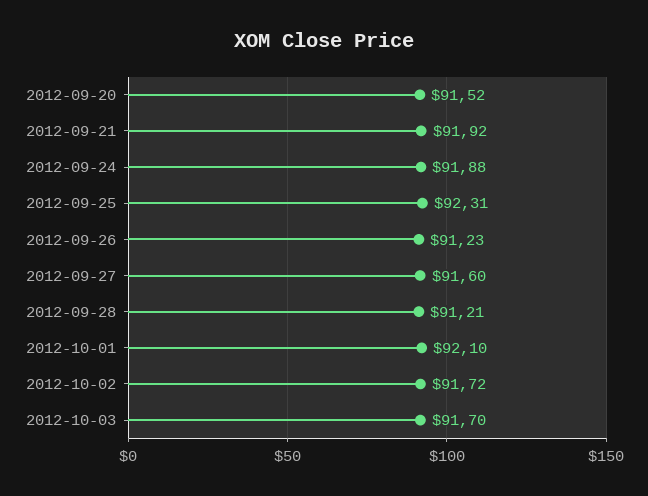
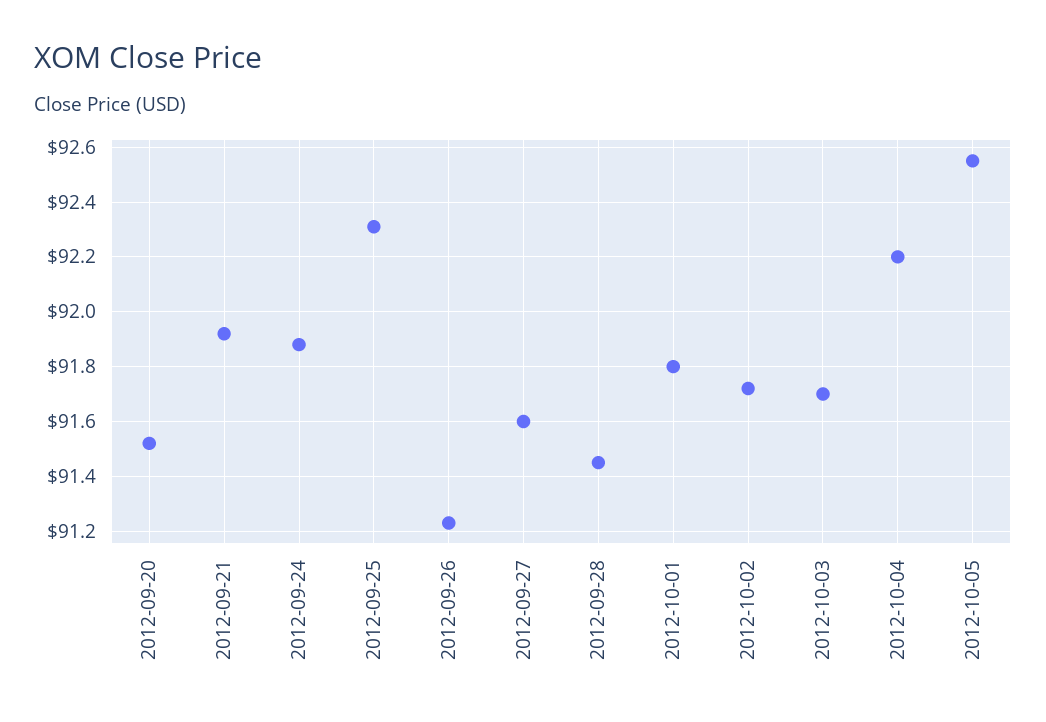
2012-09-28: 91.21 -> 91.45
2012-10-01: 92.1 -> 91.8
2012-10-04: none -> 92.2
2012-10-05: none -> 92.55

